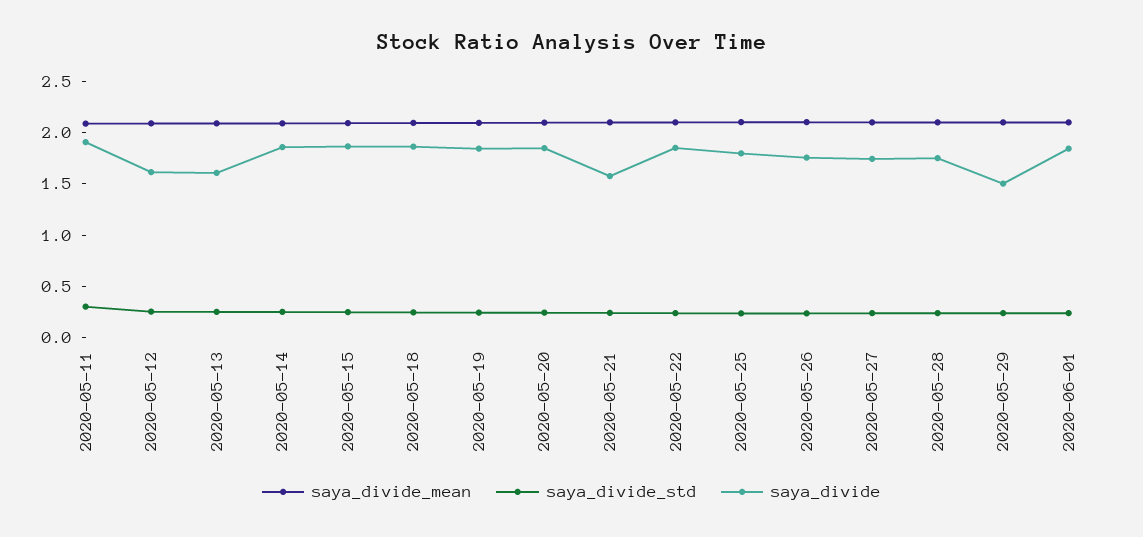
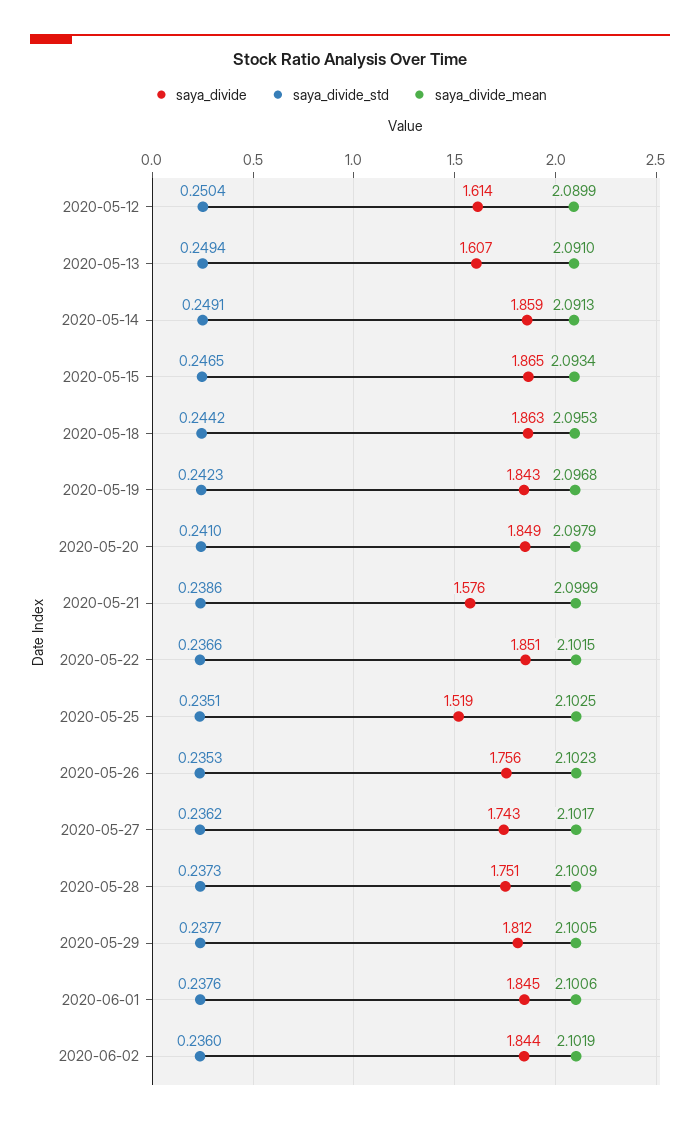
saya_divide_mean, 2020-05-11: 2.1 -> none
saya_divide_std, 2020-05-11: 0.3 -> none
saya_divide, 2020-05-11: 1.9 -> none
saya_divide, 2020-05-25: 1.8 -> 1.519
saya_divide, 2020-05-29: 1.5 -> 1.812
saya_divide, 2020-06-02: none -> 1.844
saya_divide_std, 2020-06-02: none -> 0.236
saya_divide_mean, 2020-06-02: none -> 2.1019

